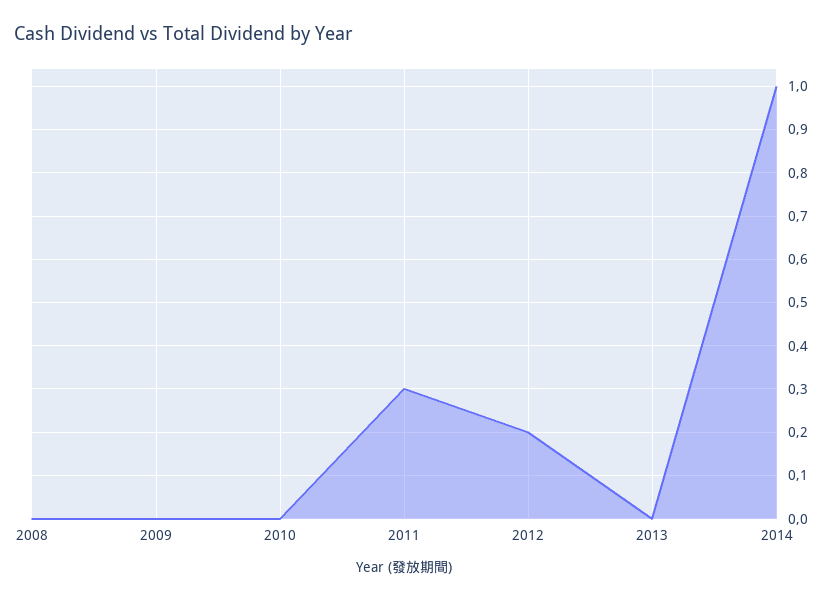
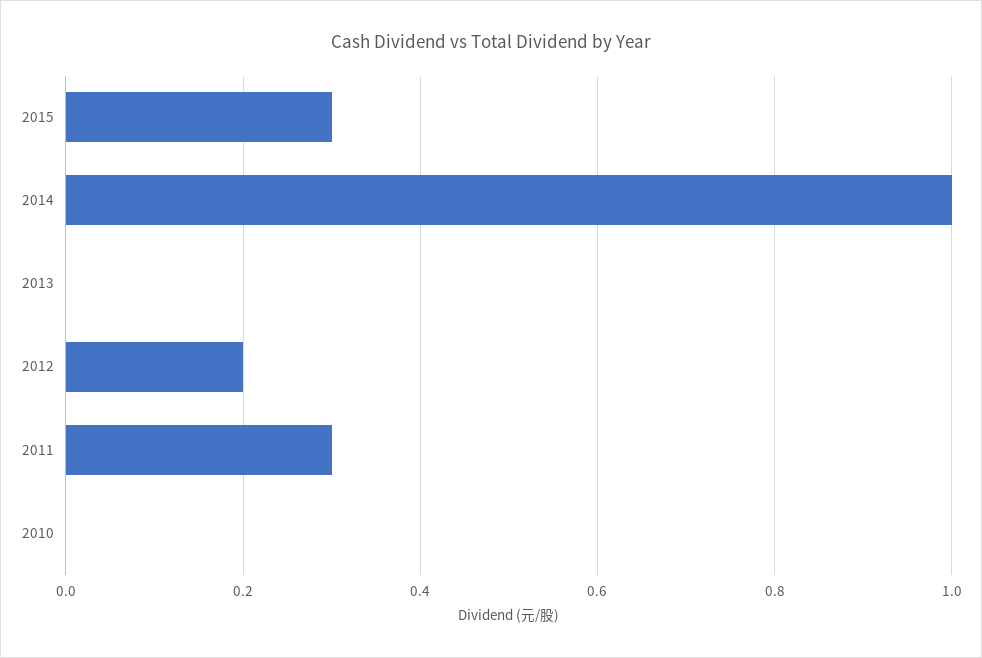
2008: 0 -> none
2009: 0 -> none
2015: none -> 0.3

